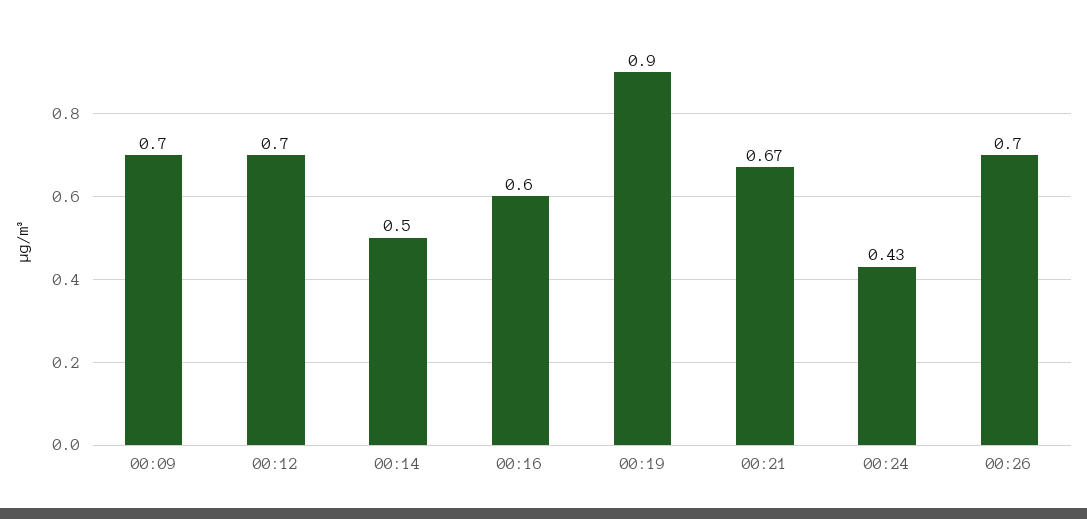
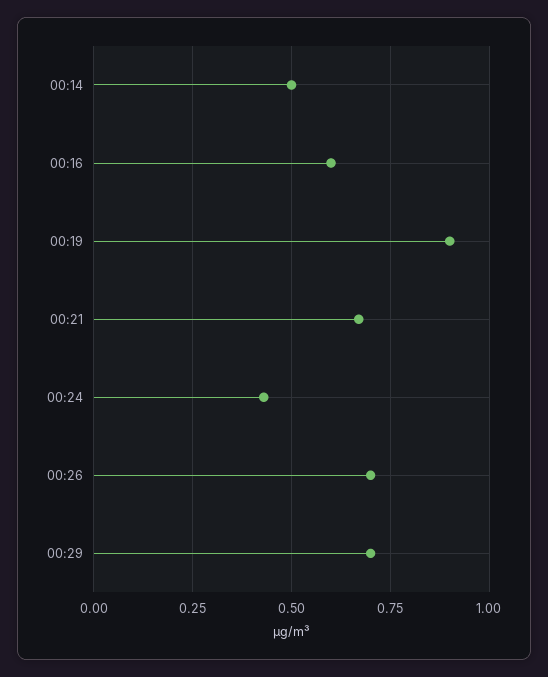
00:09: 0.7 -> none
00:12: 0.7 -> none
00:29: none -> 0.7

